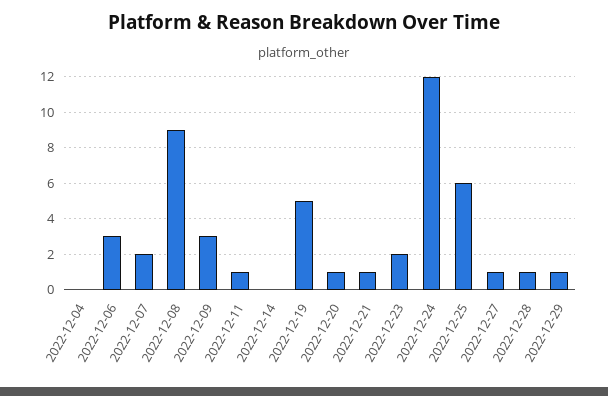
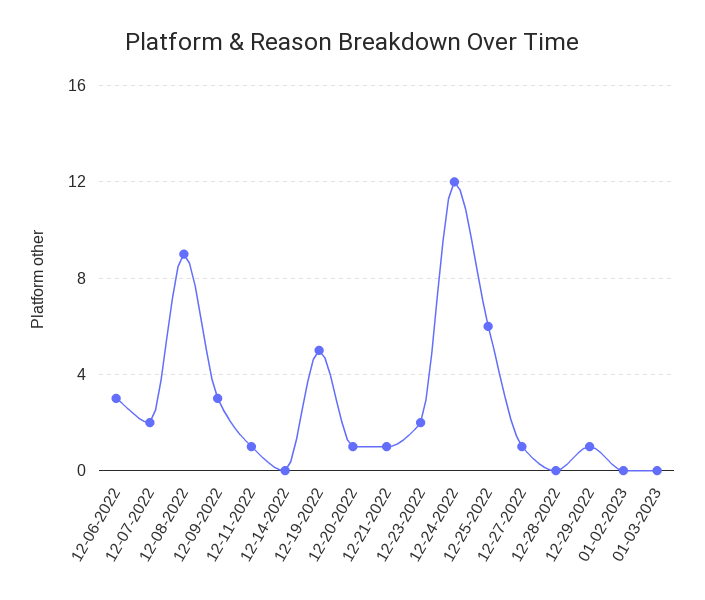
2022-12-04: 0 -> none
2022-12-28: 1 -> 0
01-02-2023: none -> 0
01-03-2023: none -> 0

